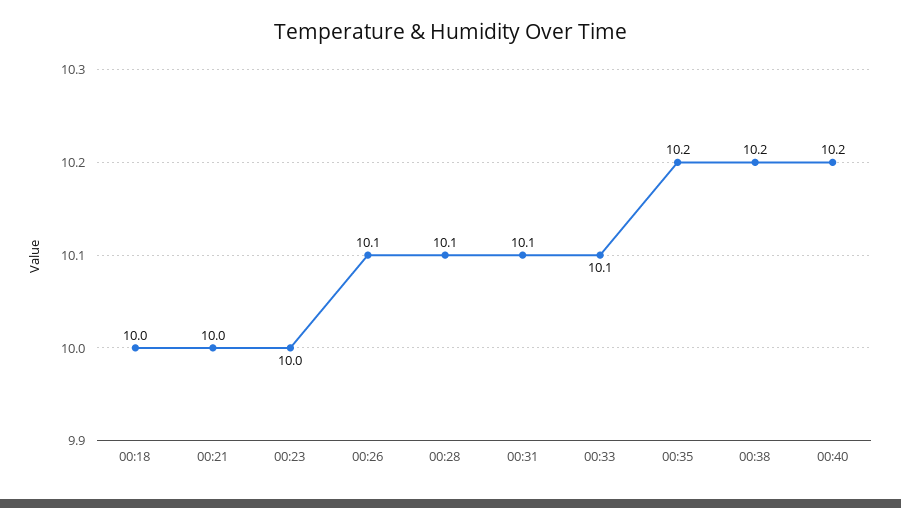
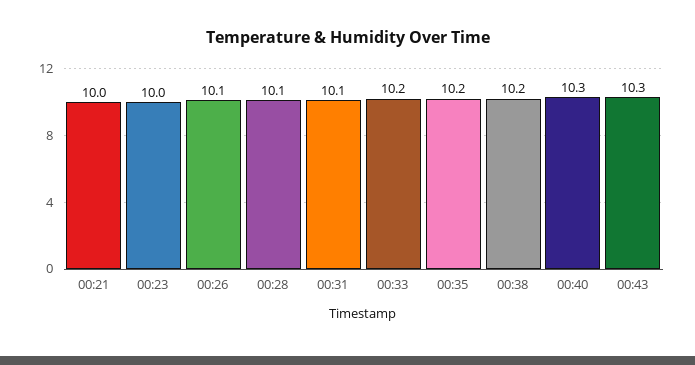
00:18: 10 -> none
00:33: 10.1 -> 10.2
00:40: 10.2 -> 10.3
00:43: none -> 10.3

